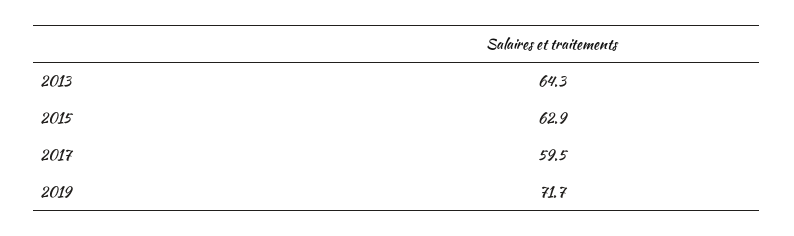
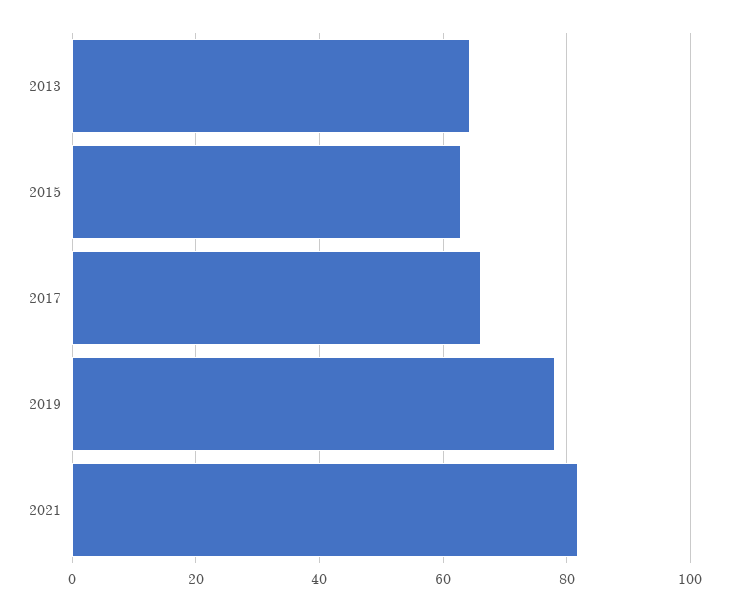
2017: 59.5 -> 66
2019: 71.7 -> 78
2021: none -> 82

